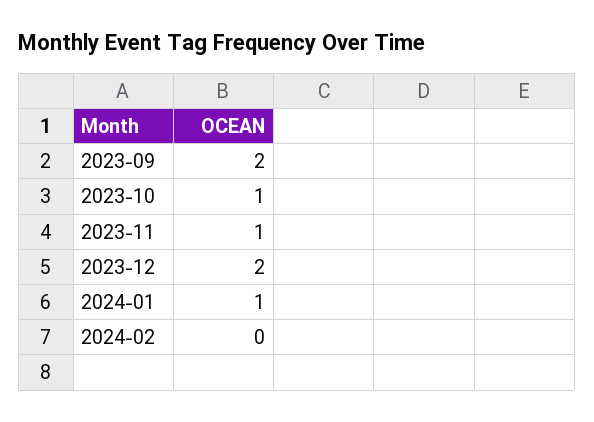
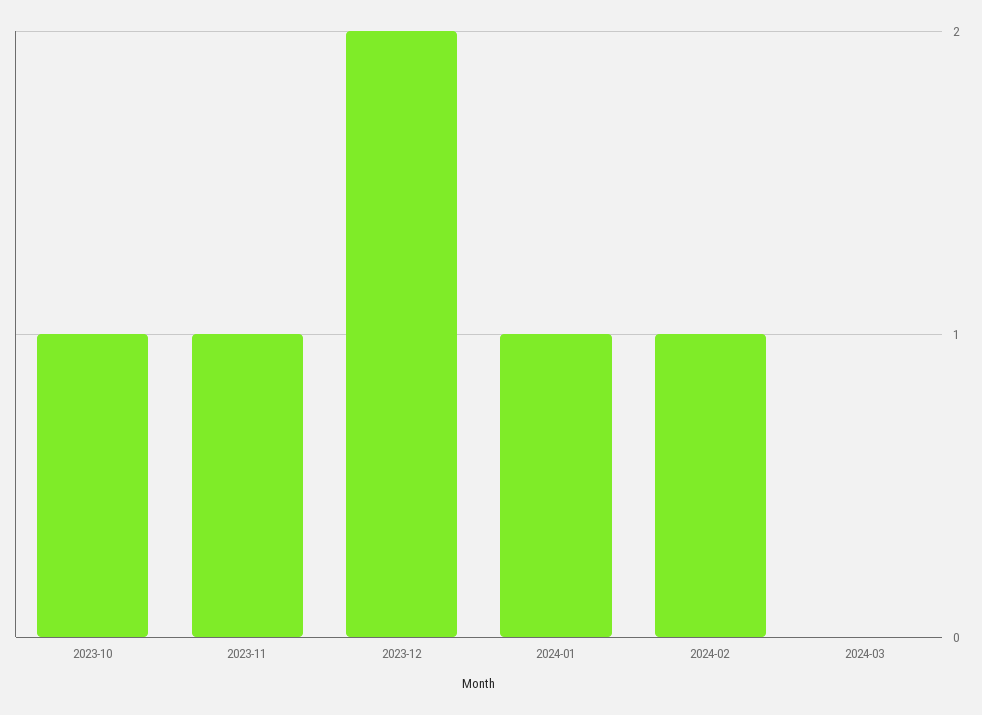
2023-09: 2 -> none
2024-02: 0 -> 1
2024-03: none -> 0

